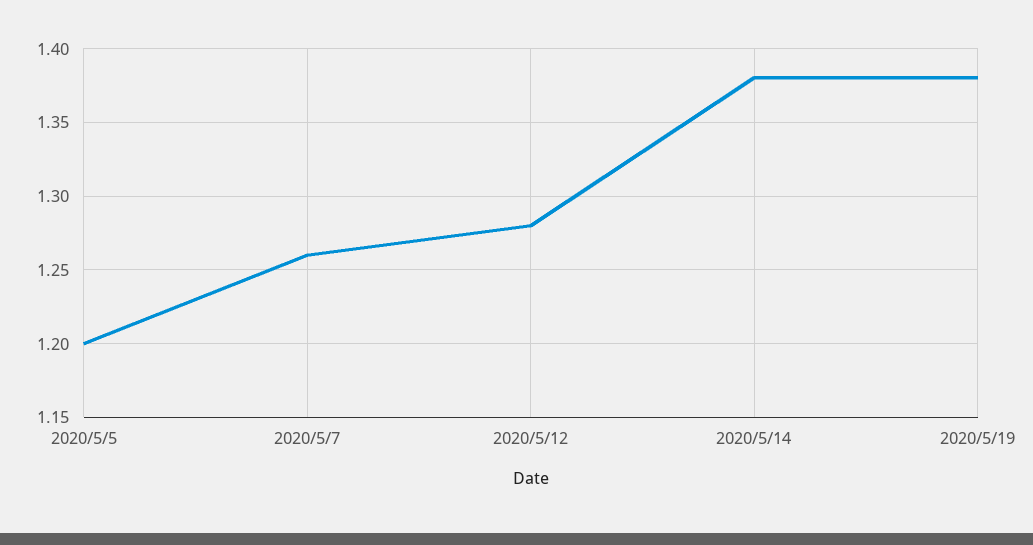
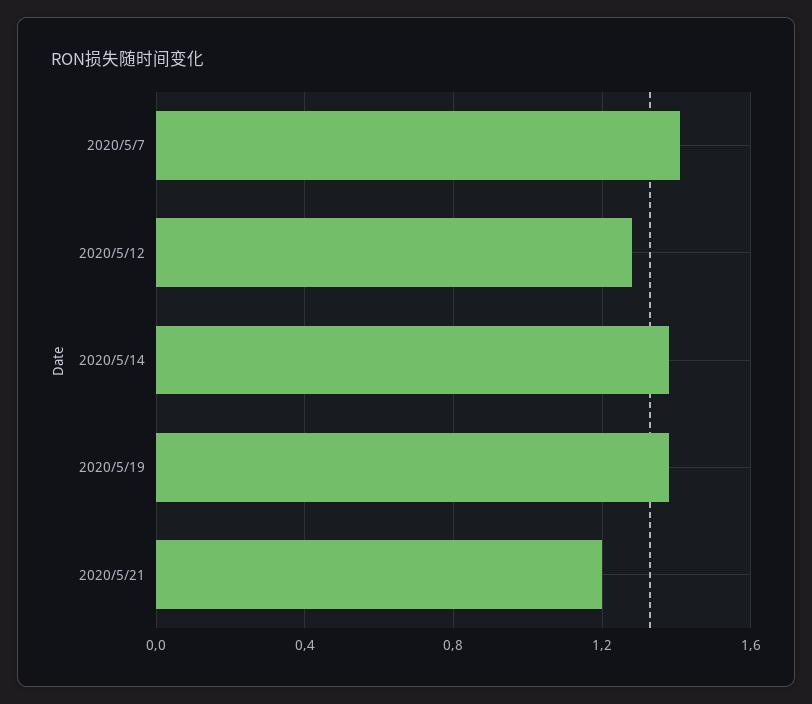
2020/5/5: 1.2 -> none
2020/5/7: 1.26 -> 1.4
2020/5/21: none -> 1.2

